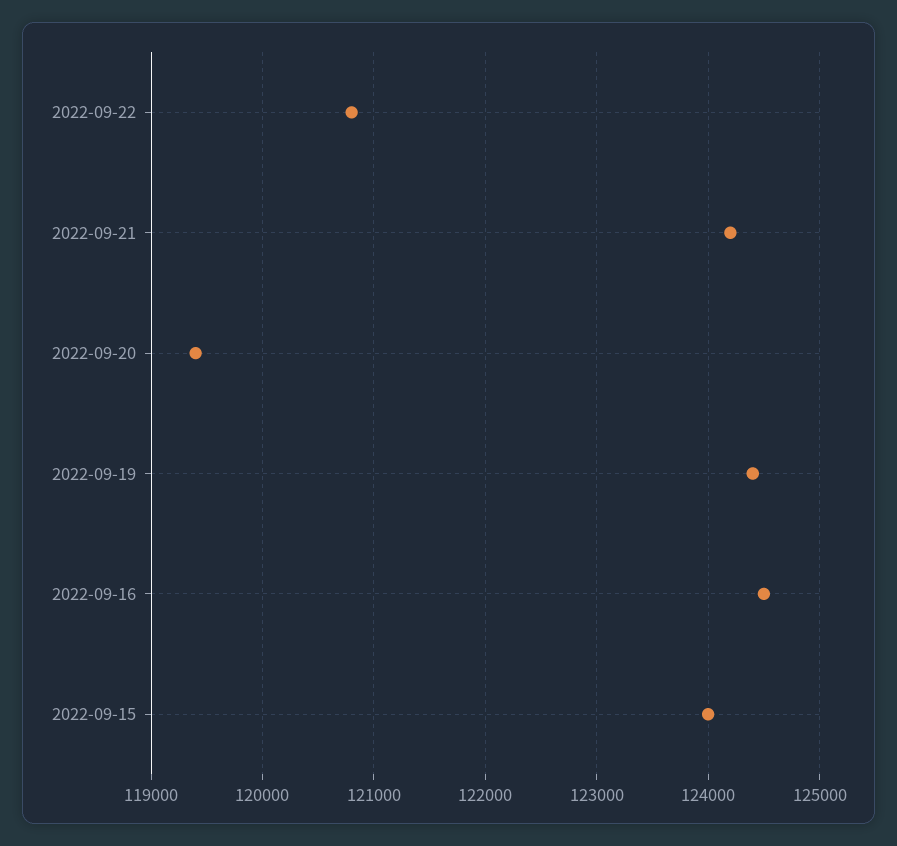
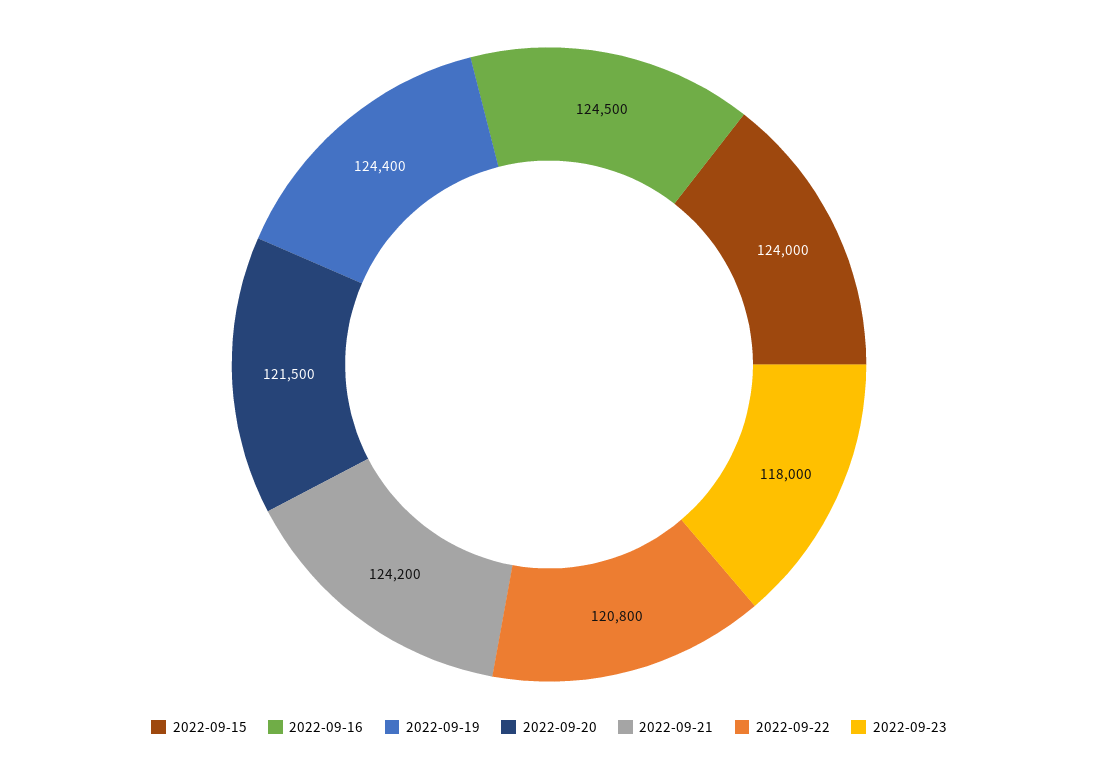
2022-09-20: 119400 -> 121500
2022-09-23: none -> 118000

